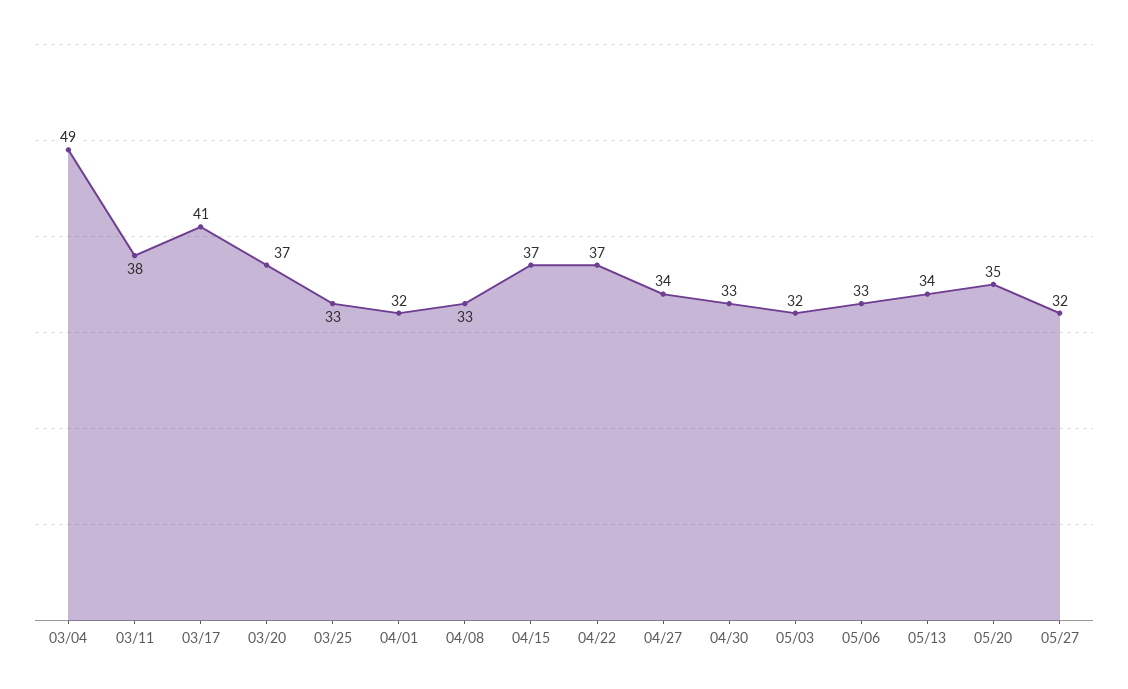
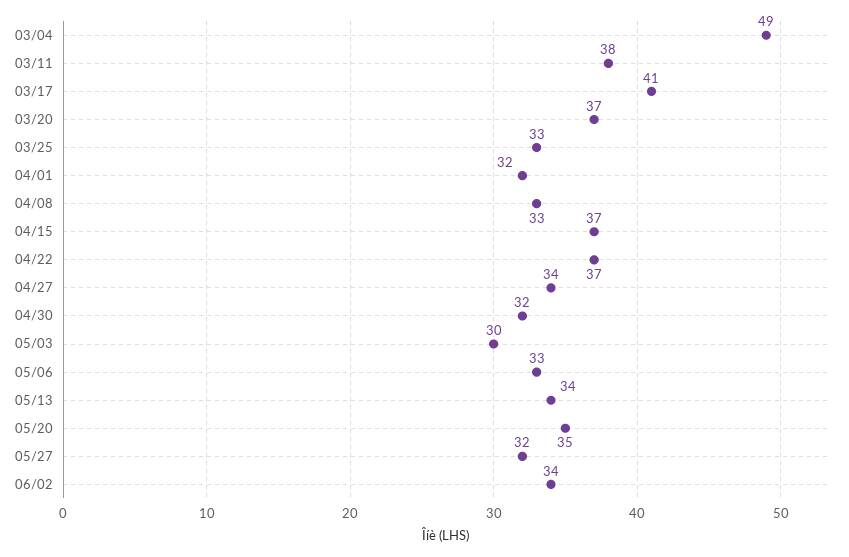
04/30: 33 -> 32
05/03: 32 -> 30
06/02: none -> 34

